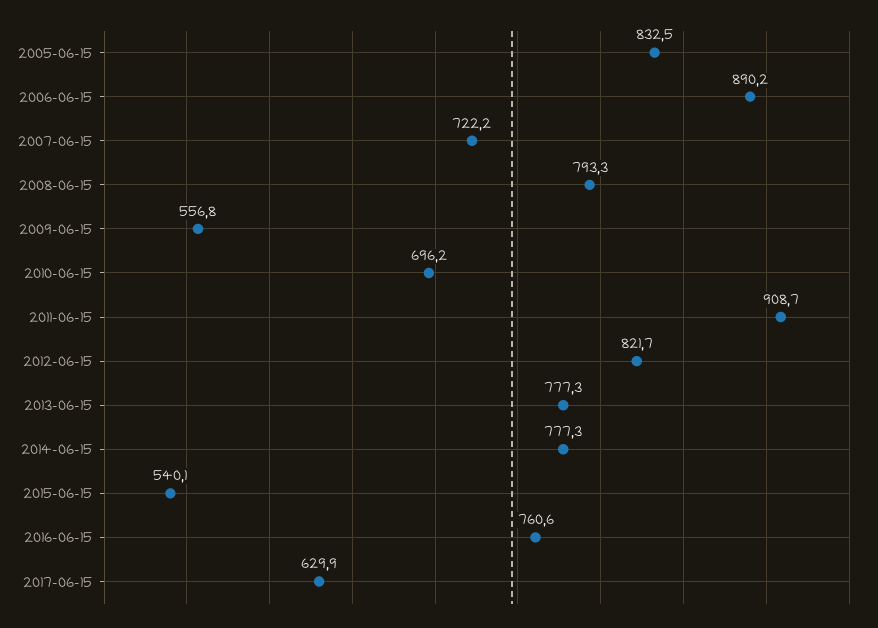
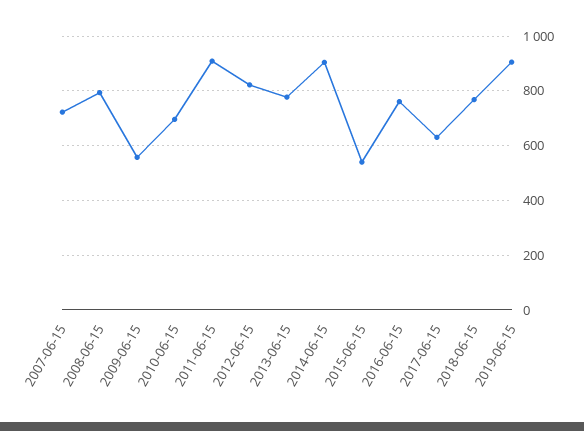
2005-06-15: 832.5 -> none
2006-06-15: 890.2 -> none
2014-06-15: 777.3 -> 900
2018-06-15: none -> 775
2019-06-15: none -> 900

